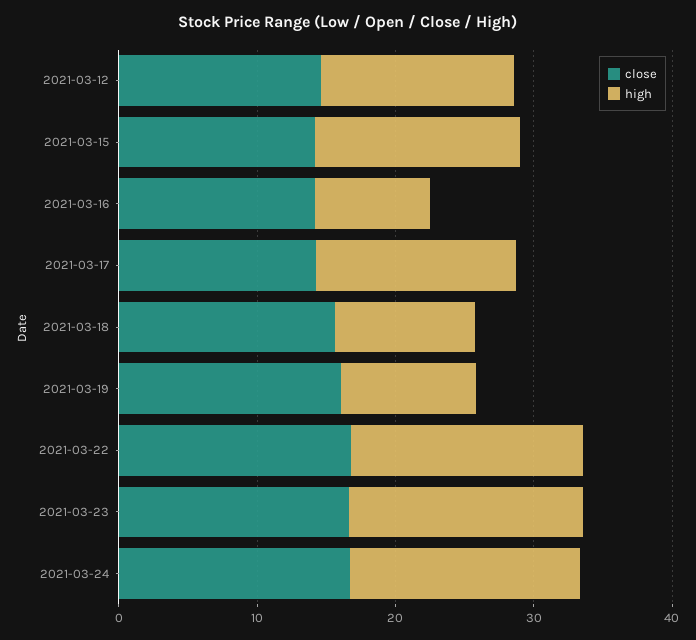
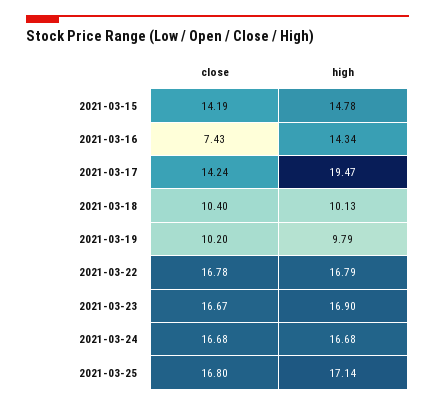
close, 2021-03-12: 14 -> none
high, 2021-03-12: 14 -> none
close, 2021-03-16: 14 -> 7.43
high, 2021-03-16: 8 -> 14.34
high, 2021-03-17: 14 -> 19.47
close, 2021-03-18: 16 -> 10.4
close, 2021-03-19: 16 -> 10.2
close, 2021-03-25: none -> 16.8
high, 2021-03-25: none -> 17.14

